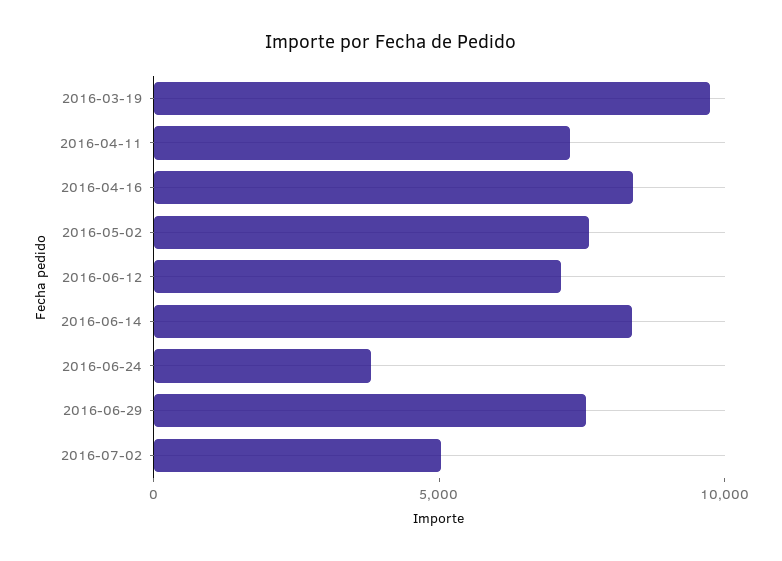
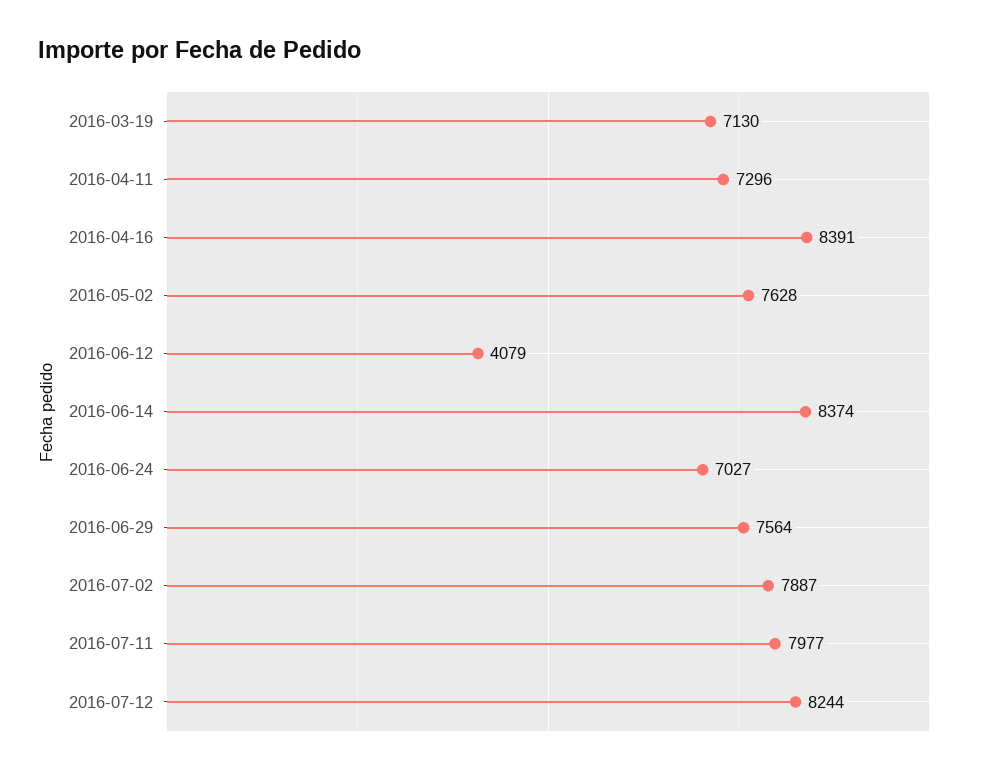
2016-03-19: 10000 -> 7130
2016-06-12: 7000 -> 4079
2016-06-24: 4000 -> 7027
2016-07-02: 5000 -> 7887
2016-07-11: none -> 7977
2016-07-12: none -> 8244

